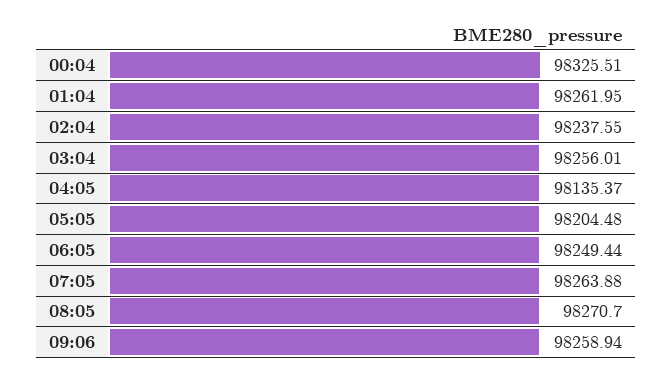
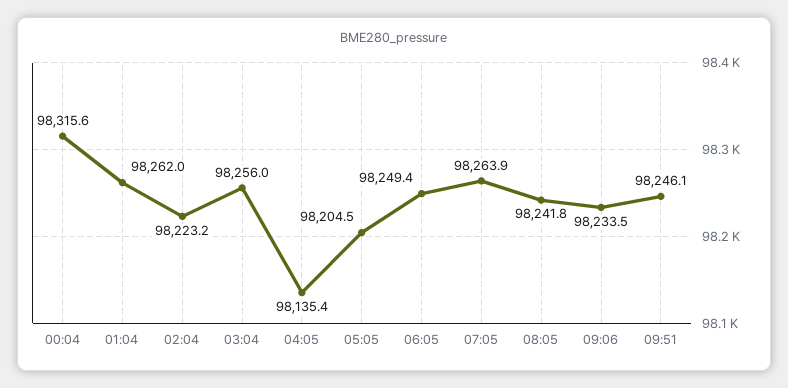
00:04: 98325.51 -> 98315.6
02:04: 98237.55 -> 98223.2
08:05: 98270.7 -> 98241.8
09:06: 98258.94 -> 98233.5
09:51: none -> 98246.1

